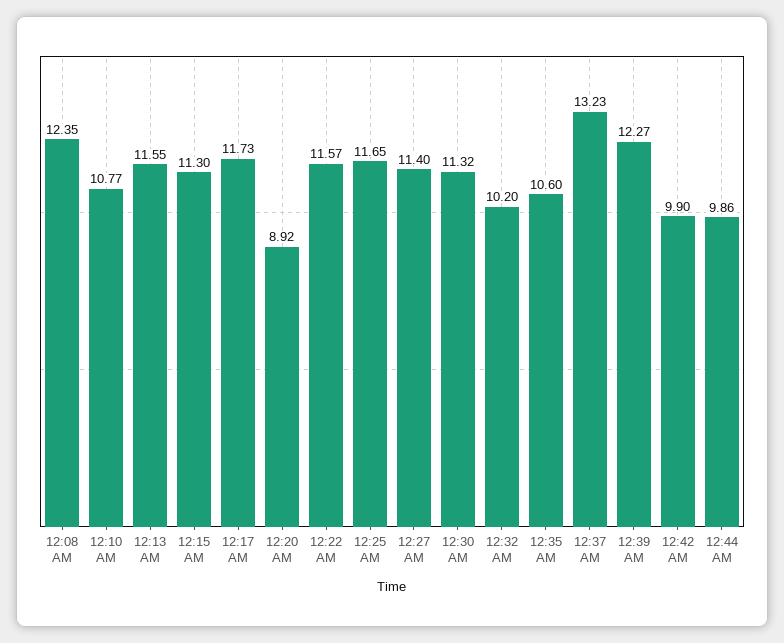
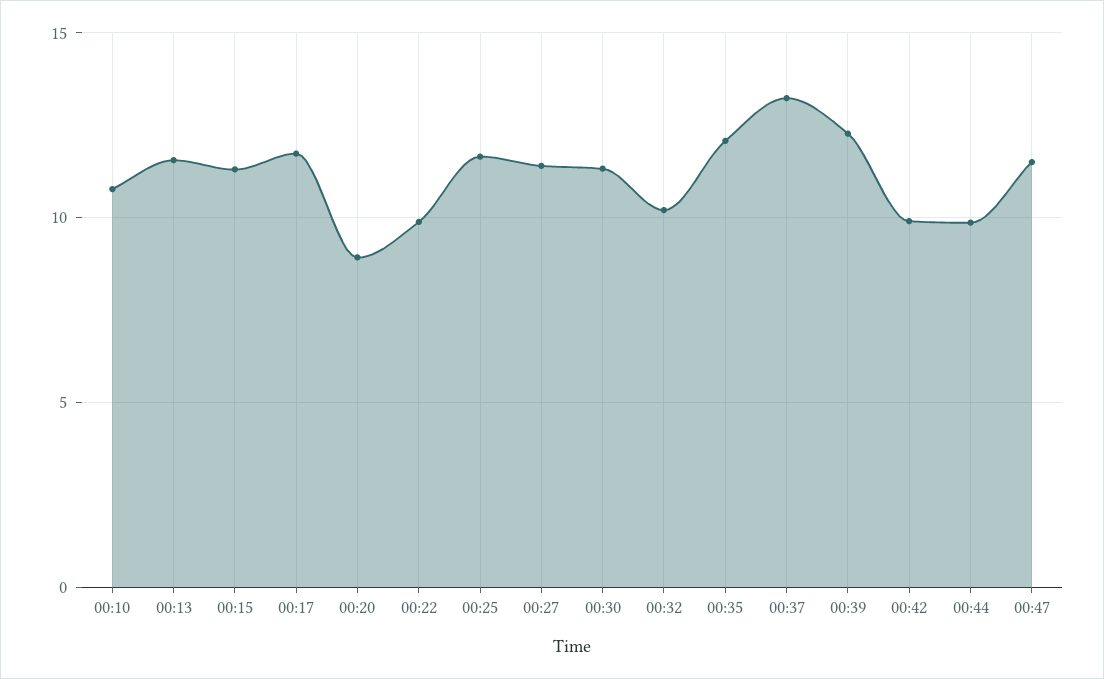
12:08 AM: 12.35 -> none
12:22 AM: 11.57 -> 10
12:35 AM: 10.6 -> 12
00:47: none -> 11.5

